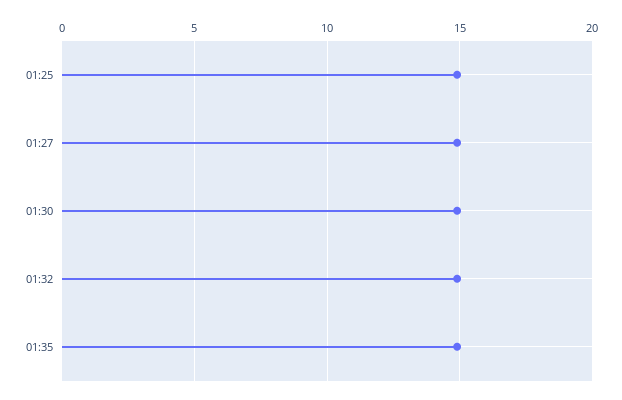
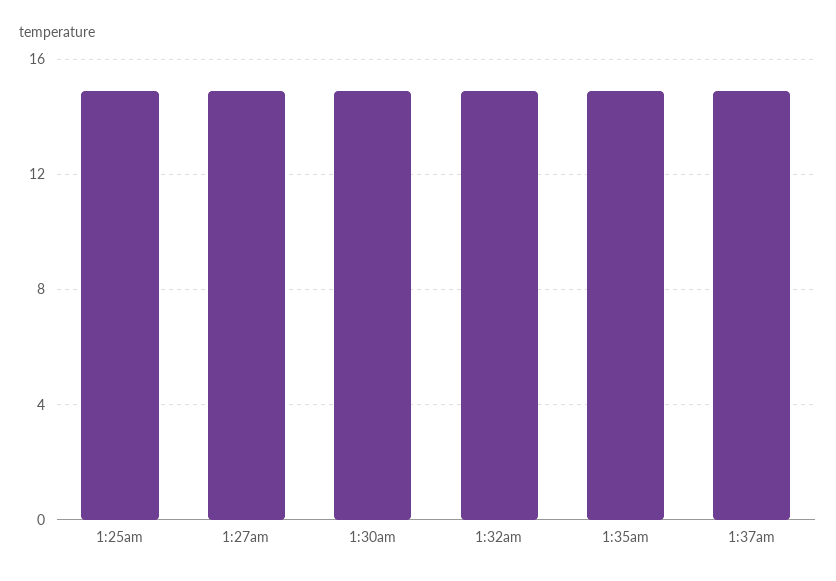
1:37am: none -> 15

